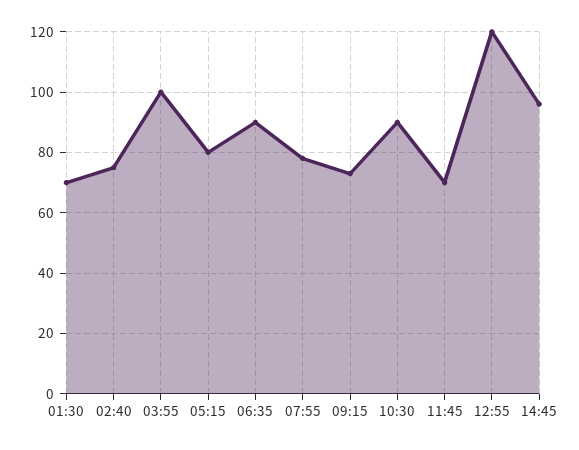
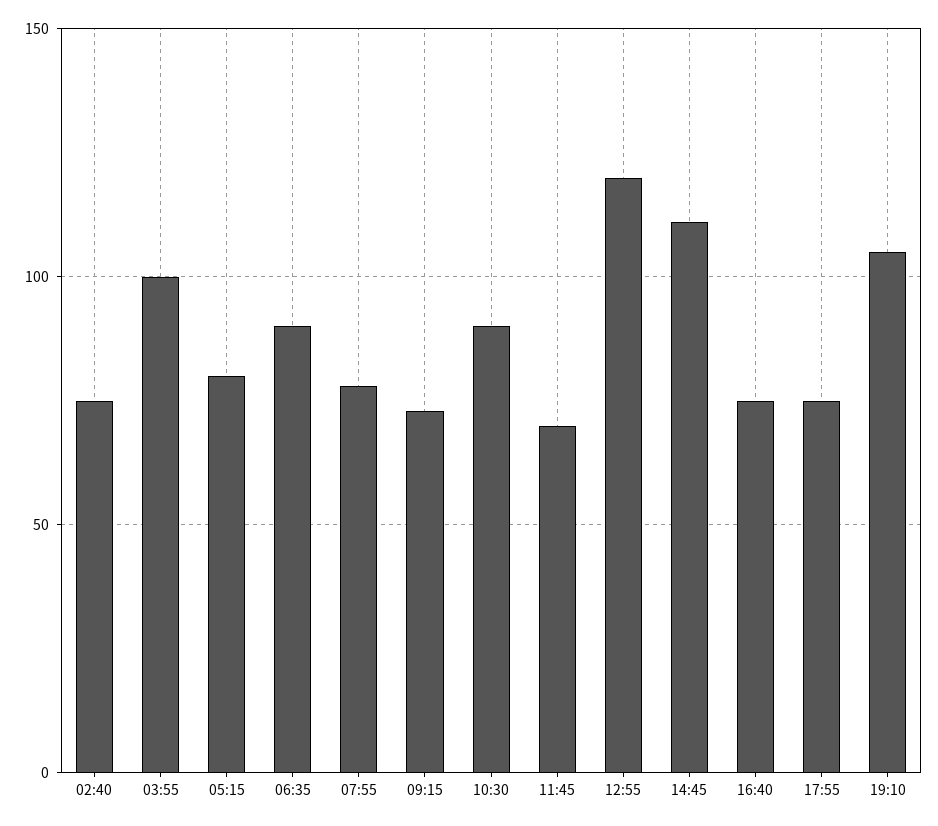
01:30: 70 -> none
14:45: 95 -> 110
16:40: none -> 75
17:55: none -> 75
19:10: none -> 105

